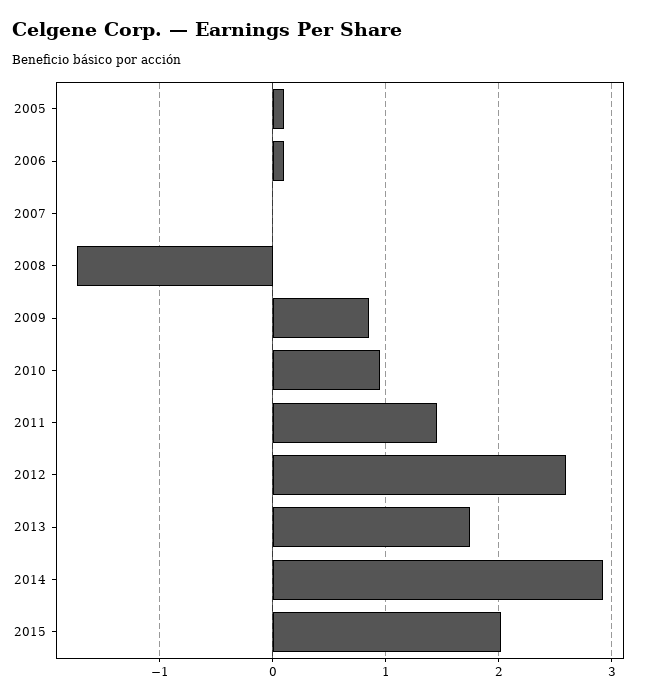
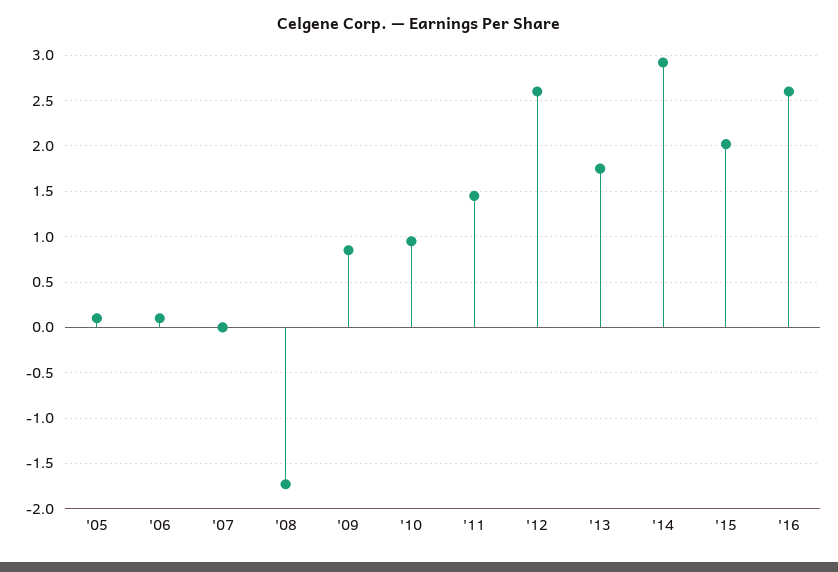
'16: none -> 2.6

